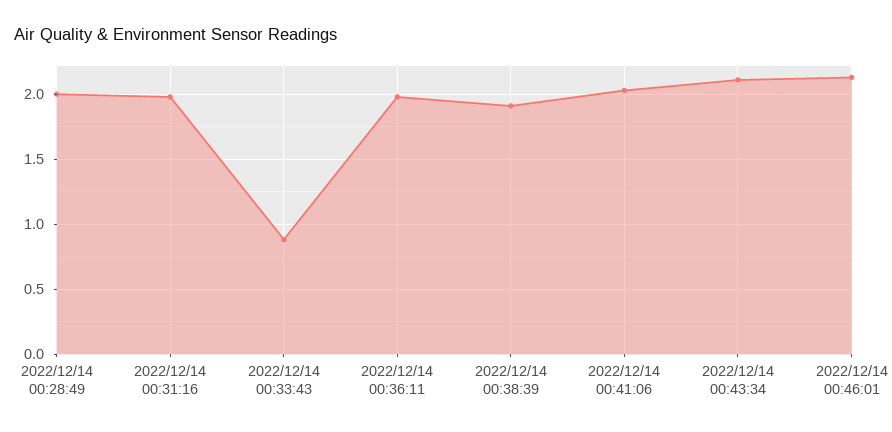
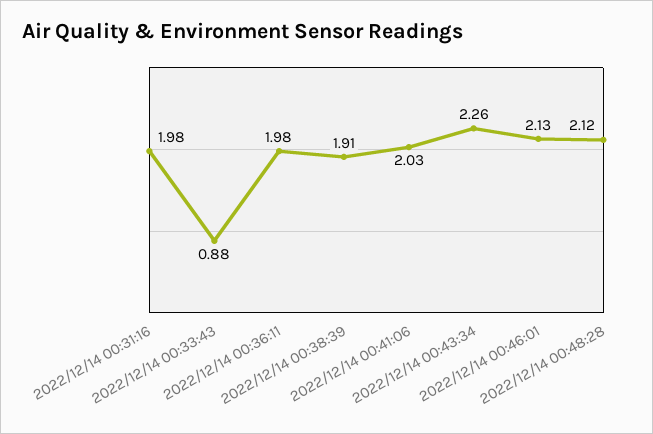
2022/12/14 00:28:49: 2 -> none
2022/12/14 00:43:34: 2.1 -> 2.26
2022/12/14 00:48:28: none -> 2.12

